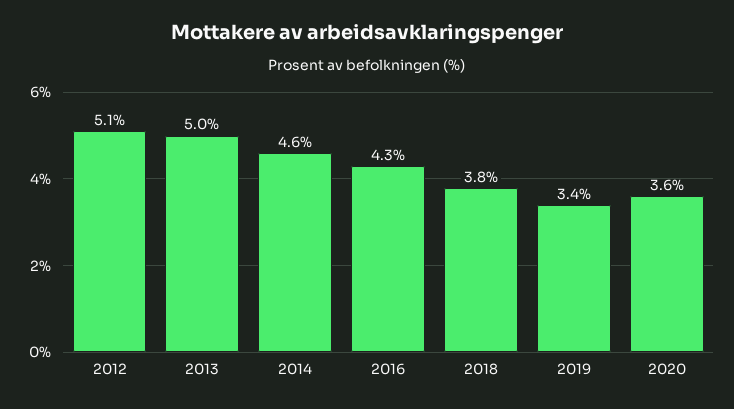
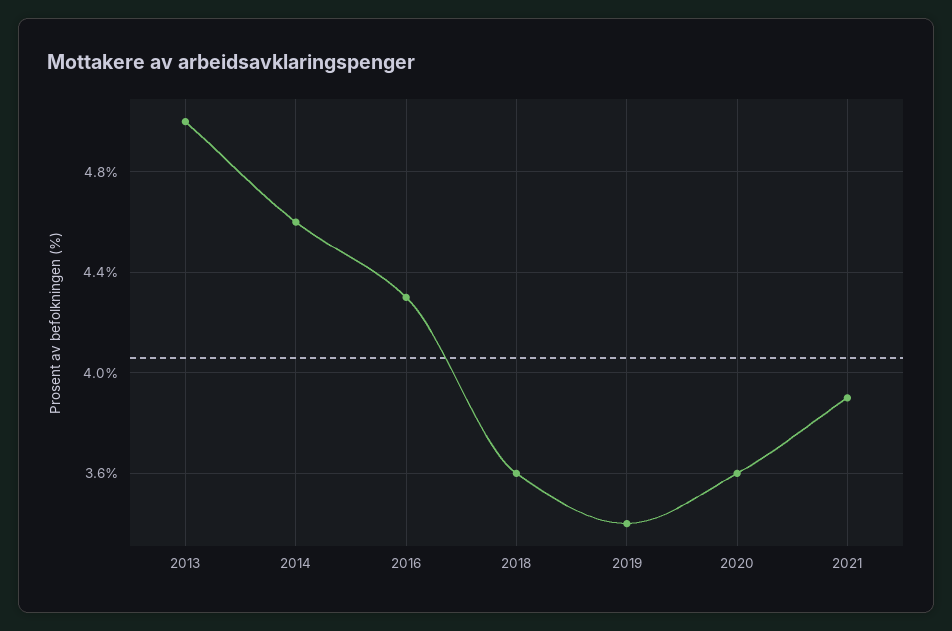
2012: 5.1 -> none
2018: 3.8 -> 3.6
2021: none -> 3.9

